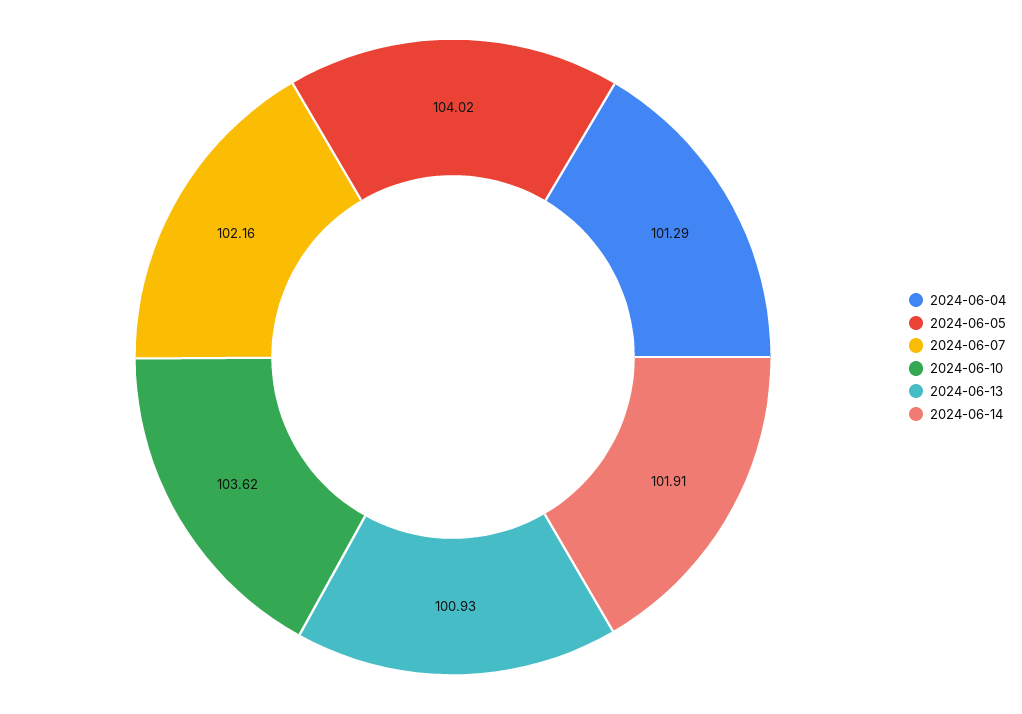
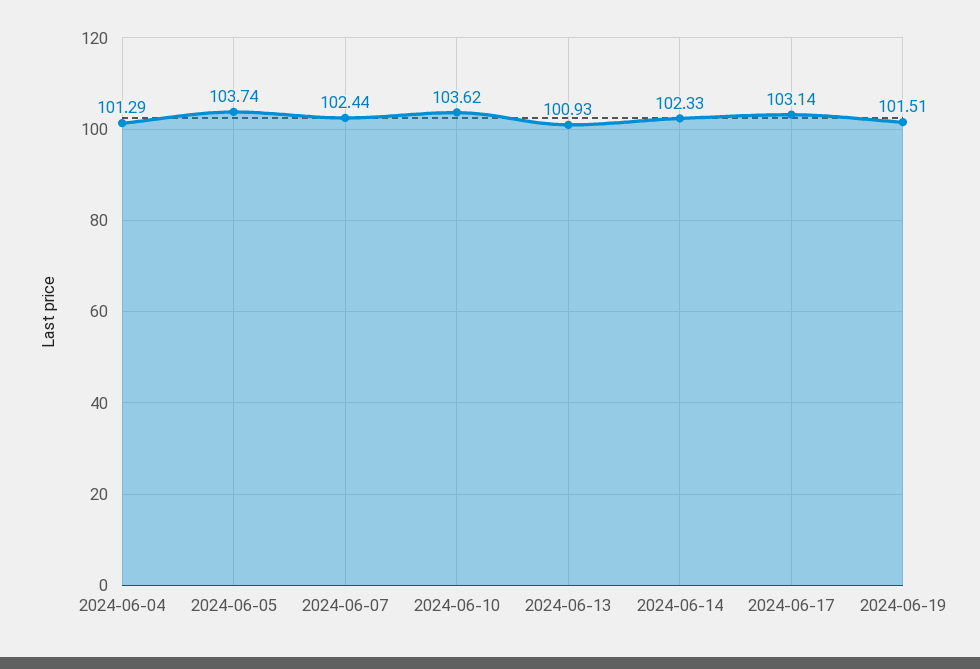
2024-06-05: 104.02 -> 103.74
2024-06-07: 102.16 -> 102.44
2024-06-14: 101.91 -> 102.33
2024-06-17: none -> 103.14
2024-06-19: none -> 101.51

